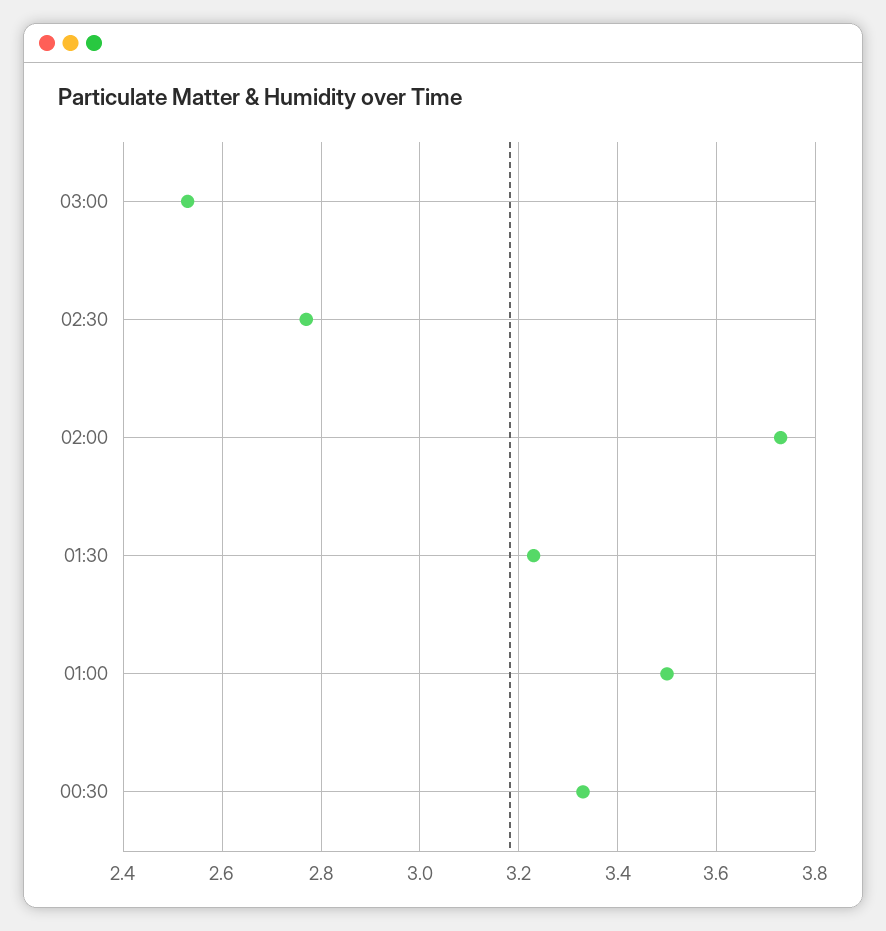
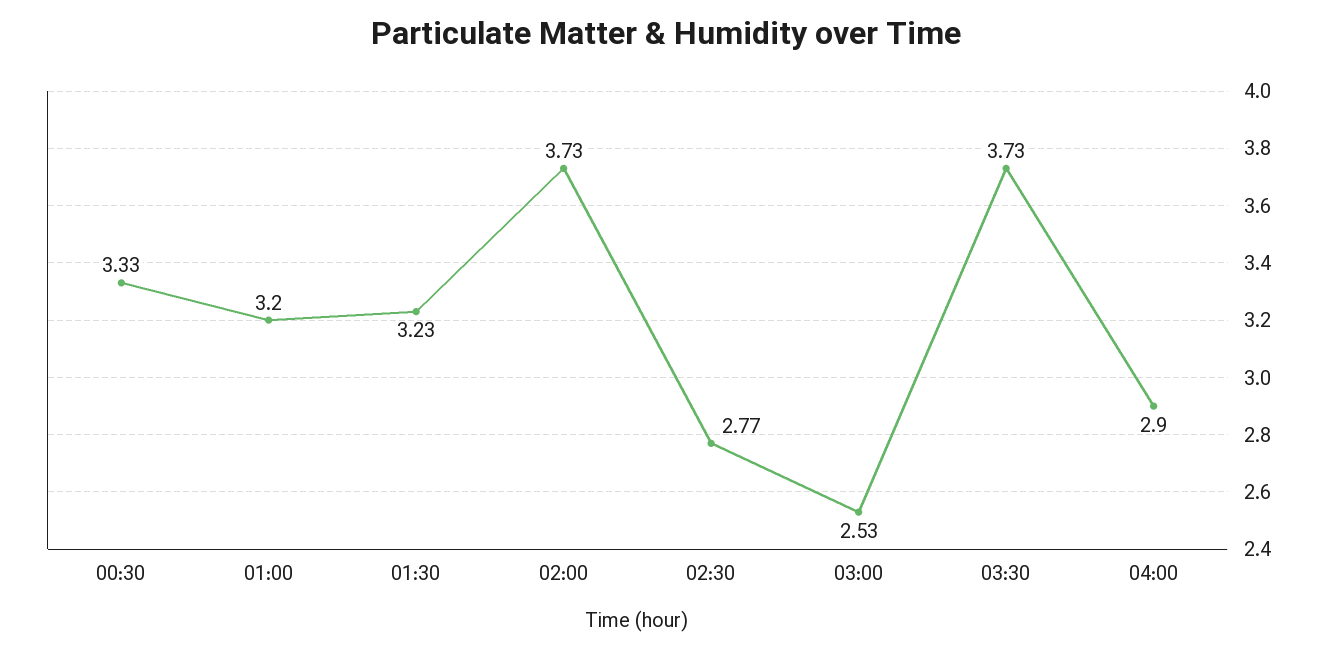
01:00: 3.5 -> 3.2
03:30: none -> 3.73
04:00: none -> 2.9

